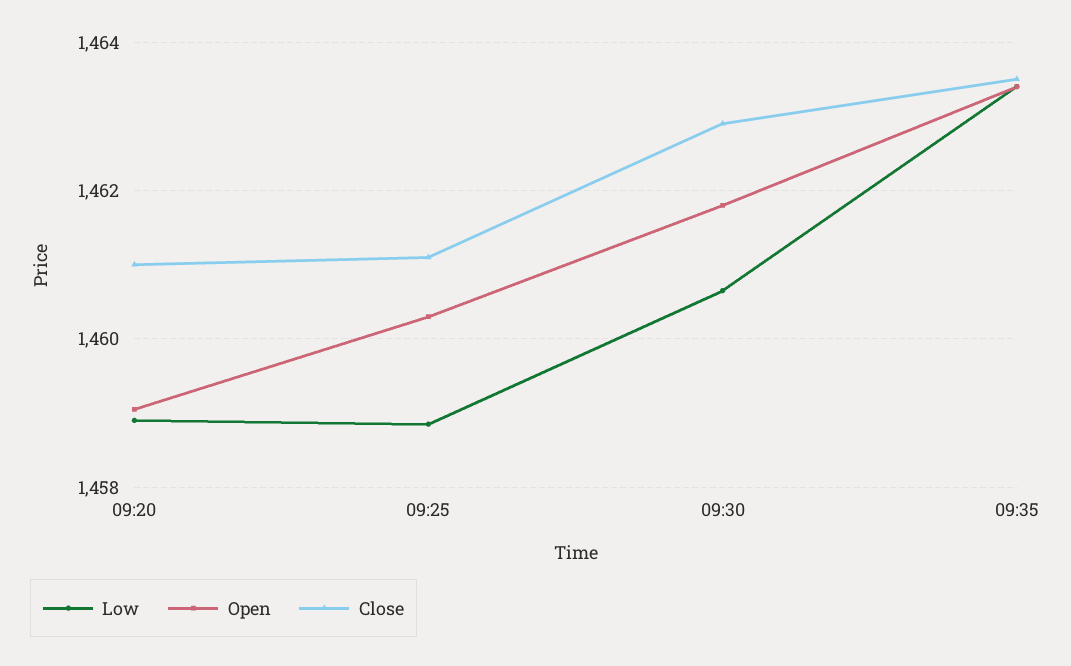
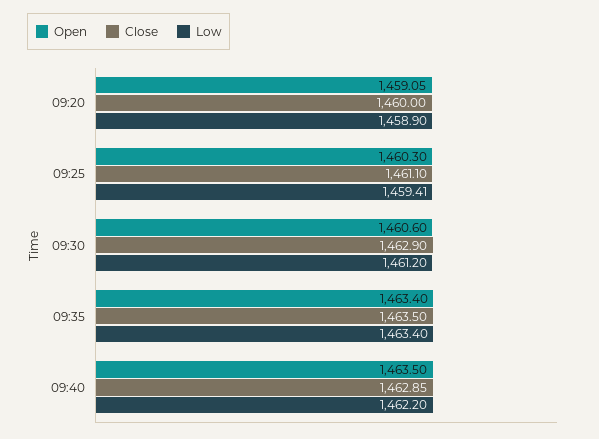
Close, 09:20: 1461 -> 1460
Low, 09:25: 1458.8 -> 1459.41
Low, 09:30: 1460.6 -> 1461.2
Open, 09:30: 1461.8 -> 1460.6
Open, 09:40: none -> 1463.5
Close, 09:40: none -> 1462.85
Low, 09:40: none -> 1462.2

